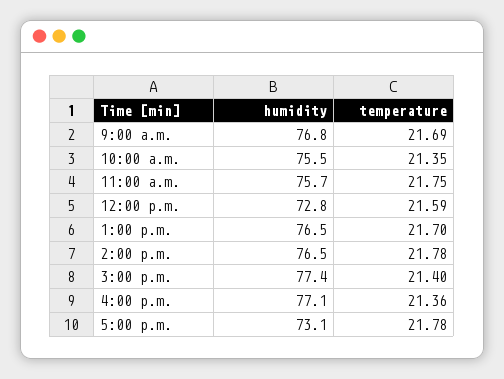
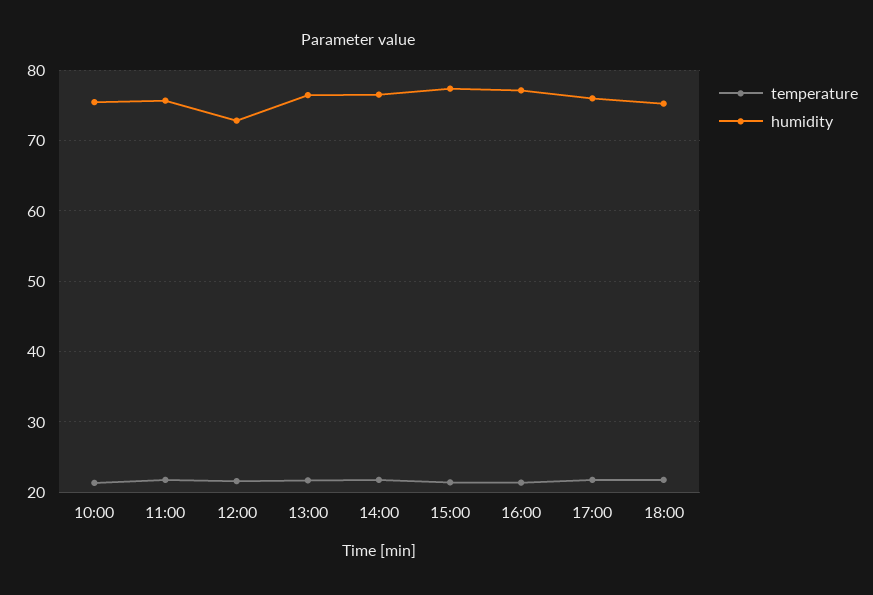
humidity, 9:00 a.m.: 76.8 -> none
temperature, 9:00 a.m.: 21.69 -> none
humidity, 5:00 p.m.: 73.1 -> 76
temperature, 18:00: none -> 22
humidity, 18:00: none -> 75

